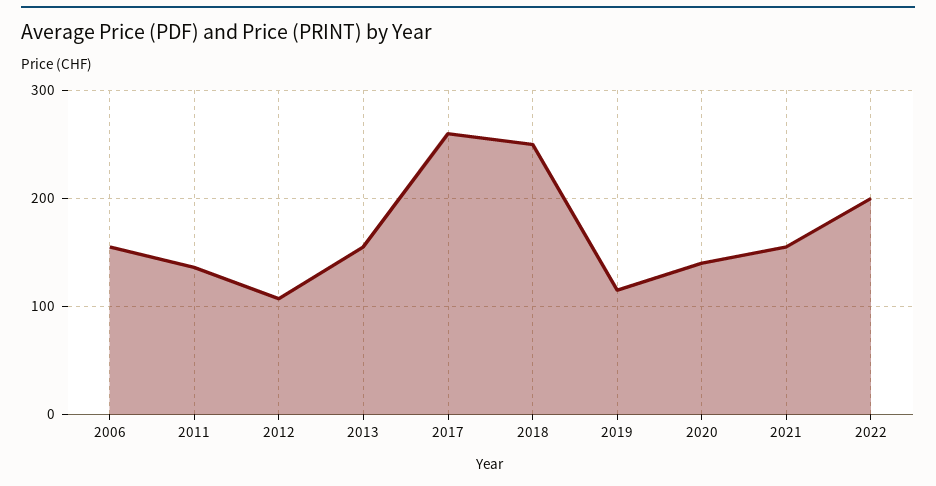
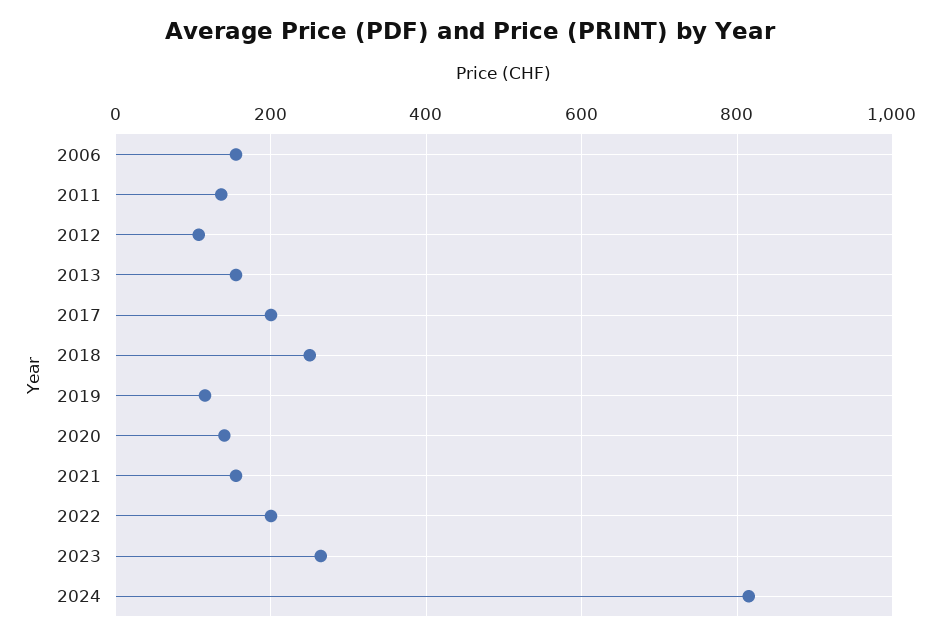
2017: 260 -> 200
2023: none -> 260
2024: none -> 820

